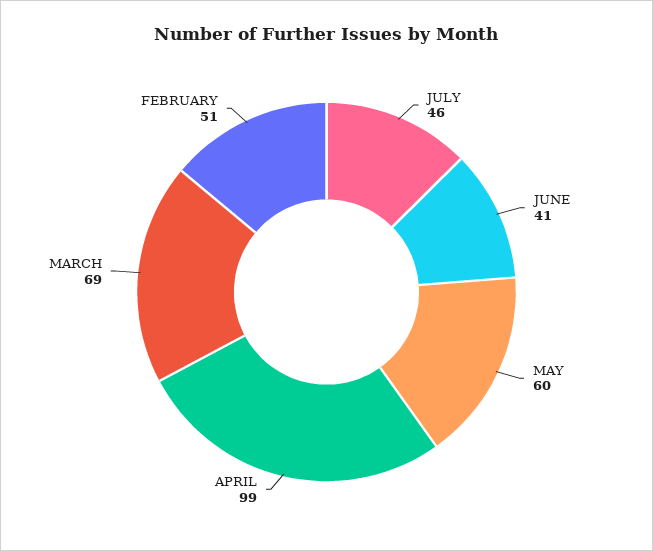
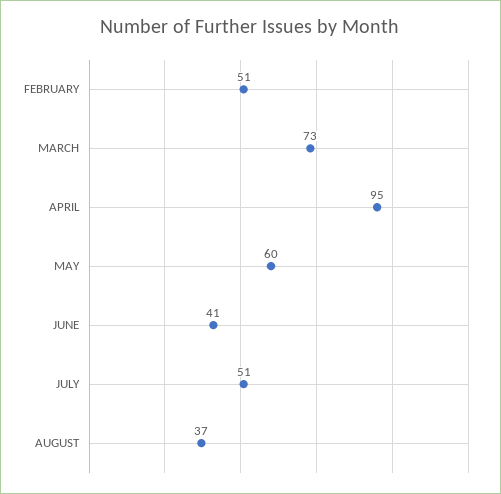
JULY: 46 -> 51
APRIL: 99 -> 95
MARCH: 69 -> 73
AUGUST: none -> 37

